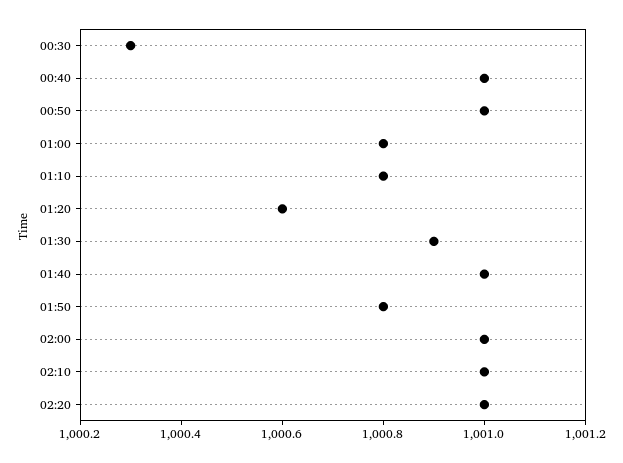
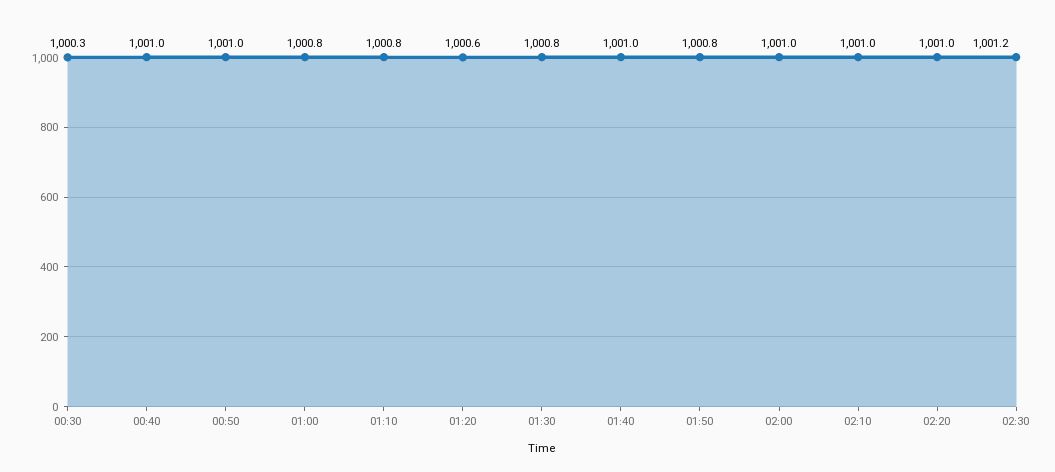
01:30: 1000.9 -> 1000.8
02:30: none -> 1001.2

